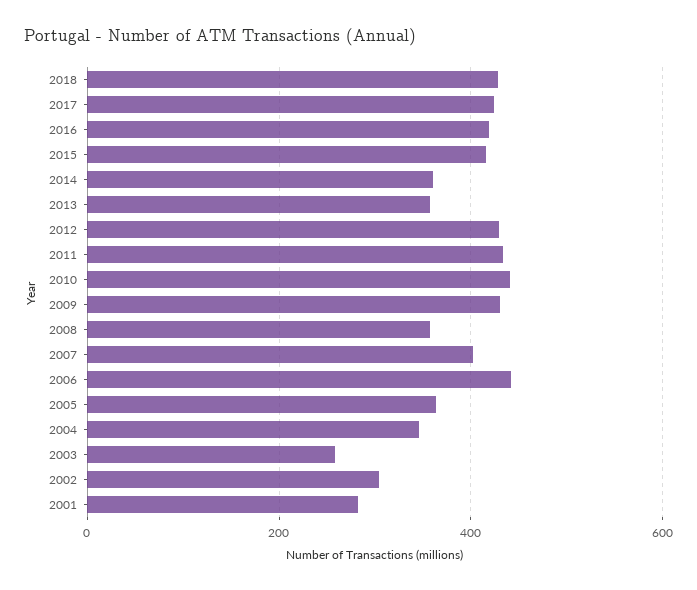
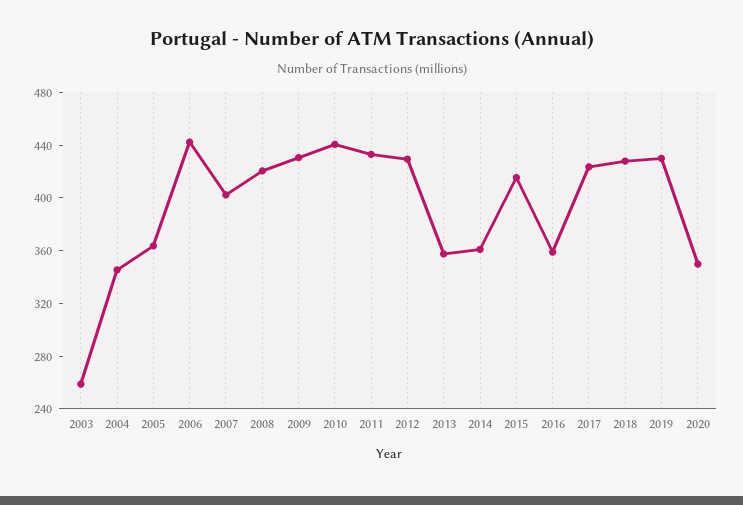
2016: 420 -> 360
2008: 360 -> 420
2002: 300 -> none
2001: 280 -> none
2019: none -> 430
2020: none -> 350

